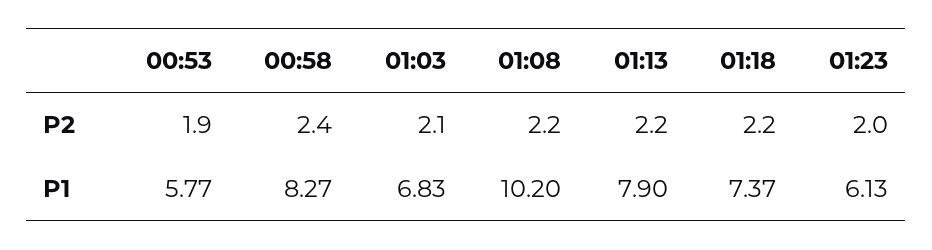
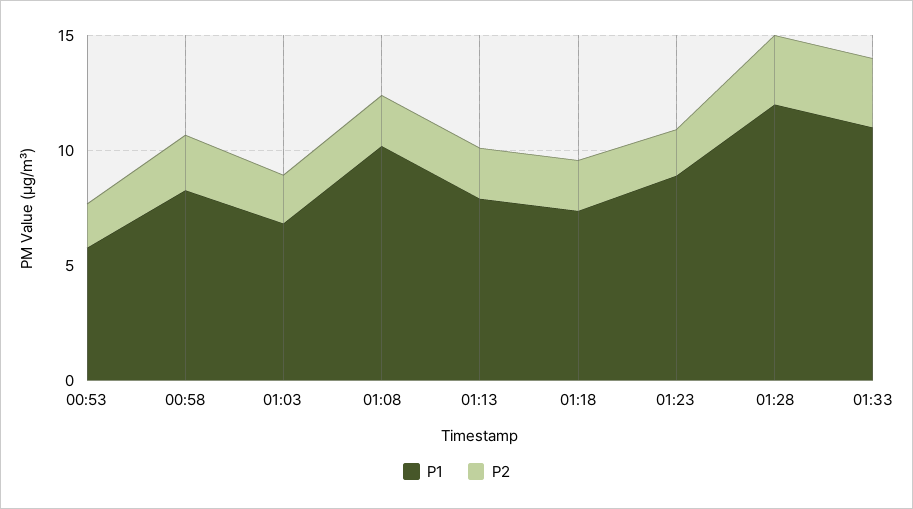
P1, 01:23: 6.13 -> 9
P1, 01:28: none -> 12
P2, 01:28: none -> 3
P1, 01:33: none -> 11
P2, 01:33: none -> 3

